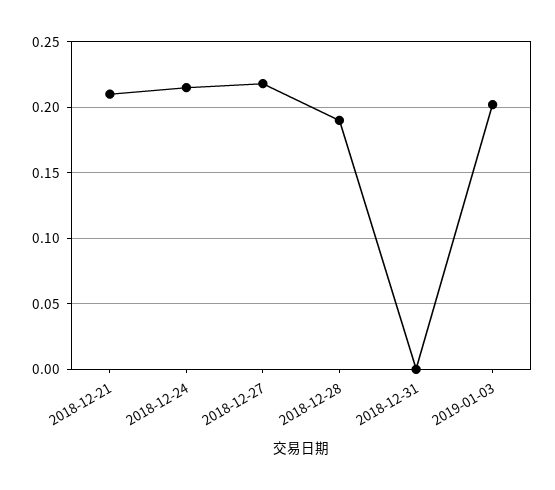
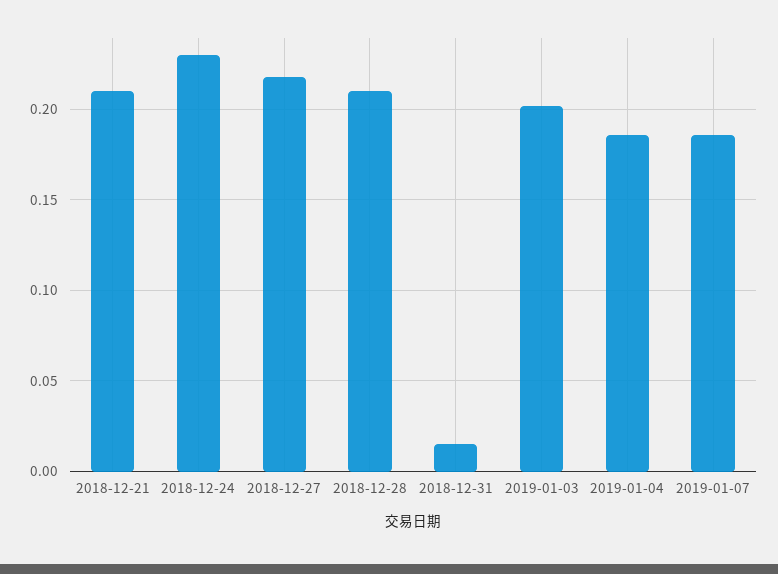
2018-12-24: 0.215 -> 0.23
2018-12-28: 0.19 -> 0.21
2018-12-31: 0 -> 0.015
2019-01-04: none -> 0.185
2019-01-07: none -> 0.185

